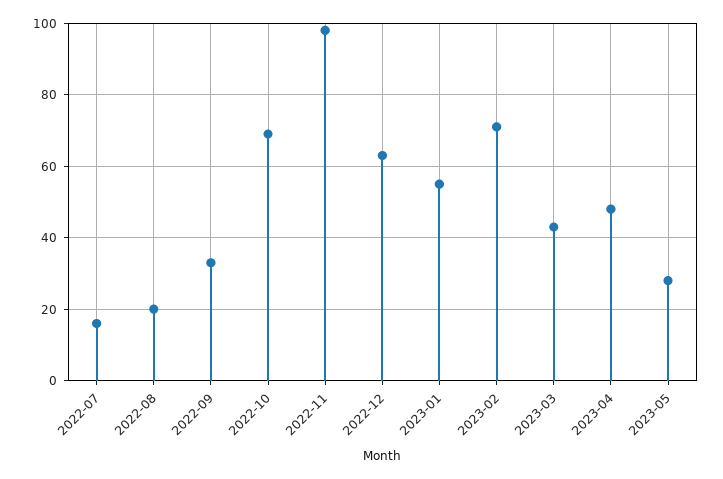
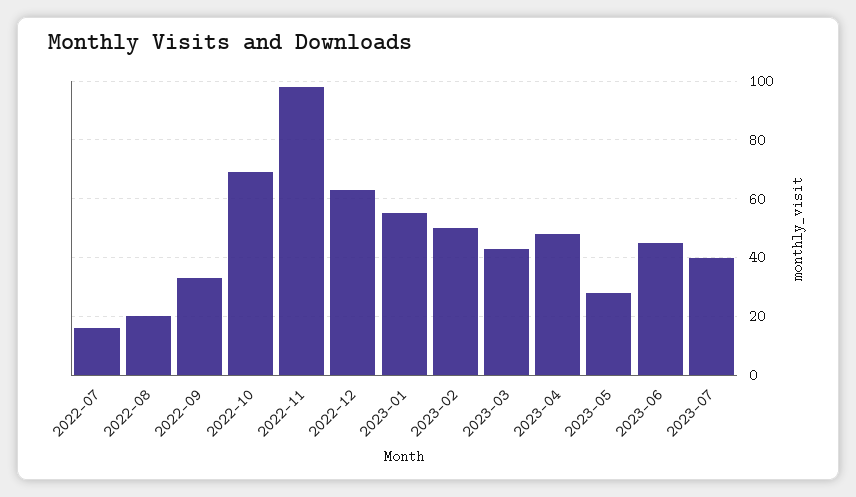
2023-02: 70 -> 50
2023-06: none -> 45
2023-07: none -> 40

